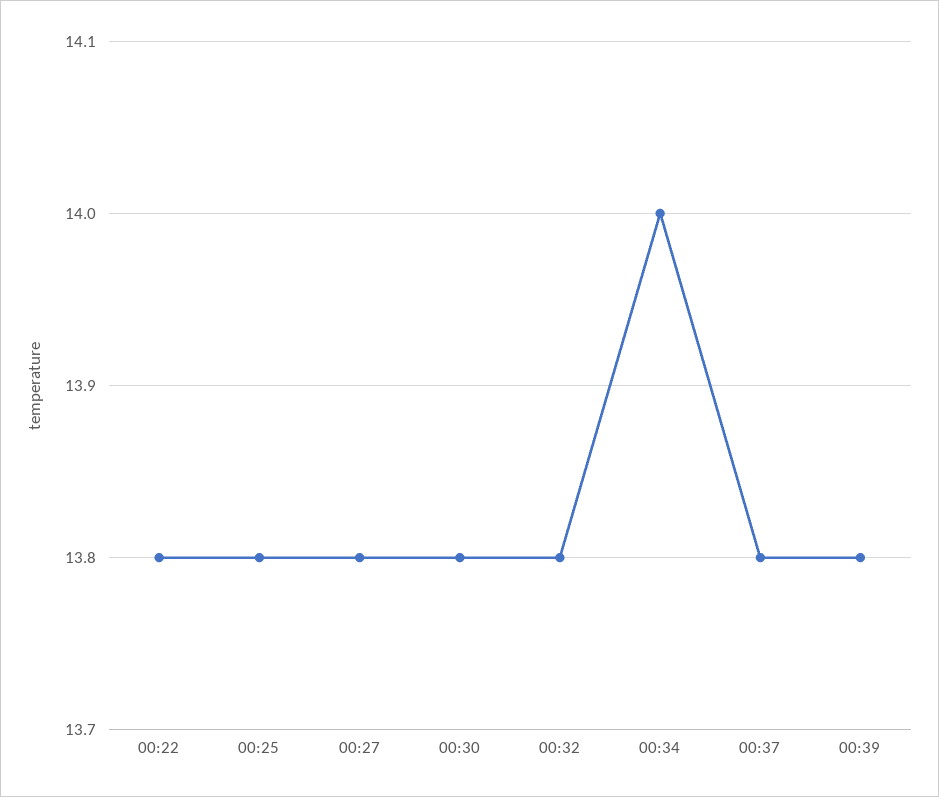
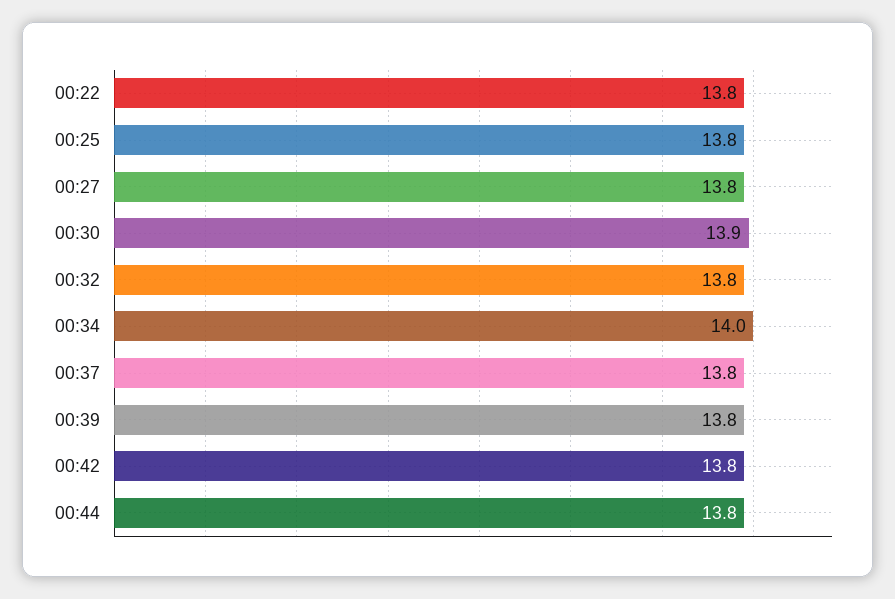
00:30: 13.8 -> 13.9
00:42: none -> 13.8
00:44: none -> 13.8

